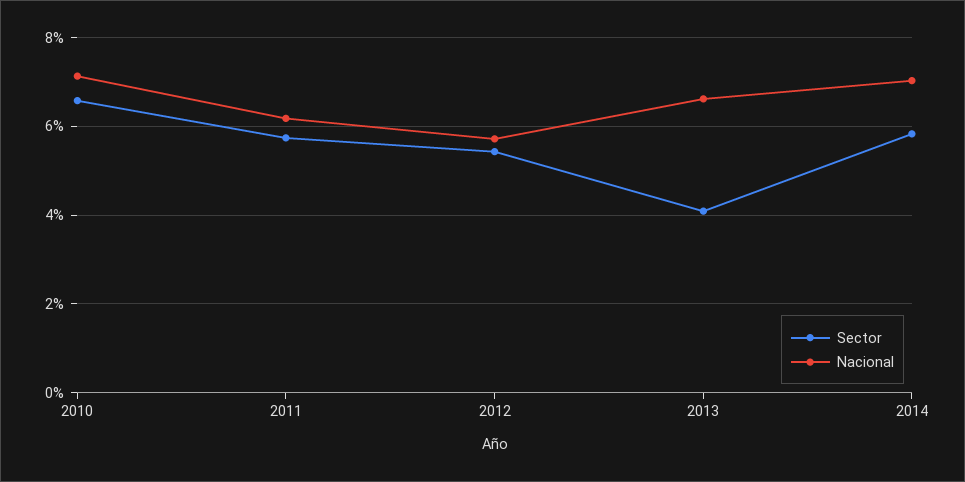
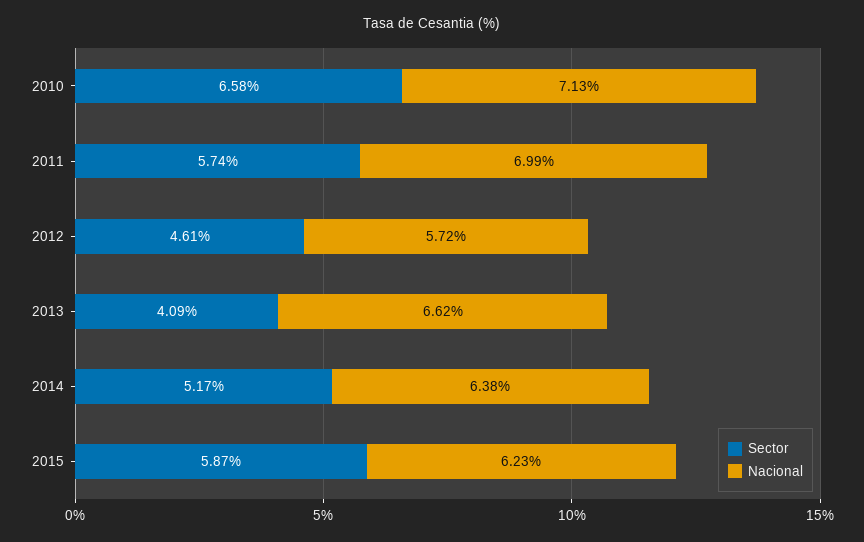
Nacional, 2011: 6.2 -> 6.99
Sector, 2012: 5.4 -> 4.61
Sector, 2014: 5.8 -> 5.17
Nacional, 2014: 7 -> 6.38
Sector, 2015: none -> 5.87
Nacional, 2015: none -> 6.23

